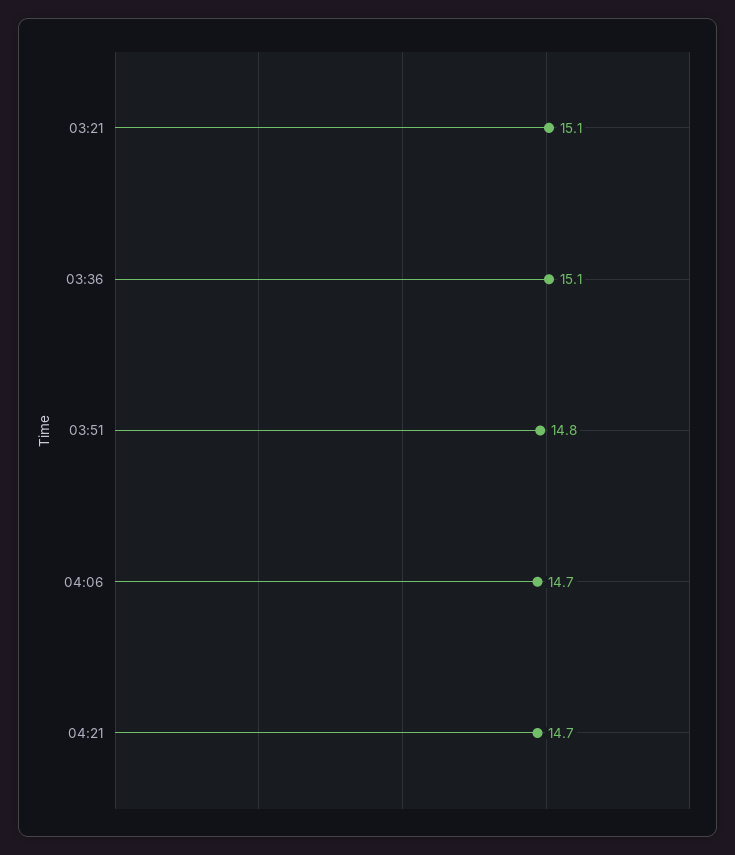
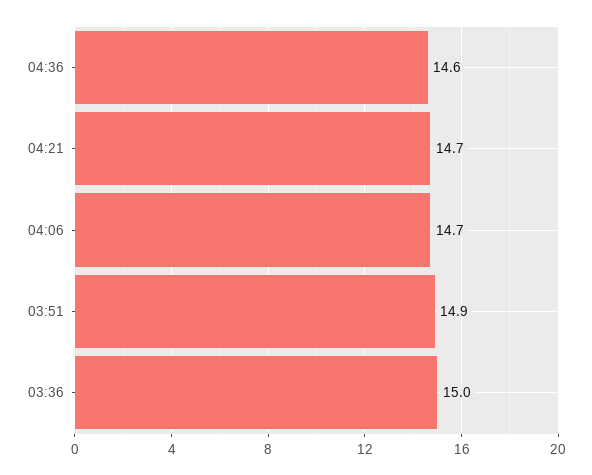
03:21: 15.1 -> none
03:36: 15.1 -> 15
03:51: 14.8 -> 14.9
04:36: none -> 14.6

